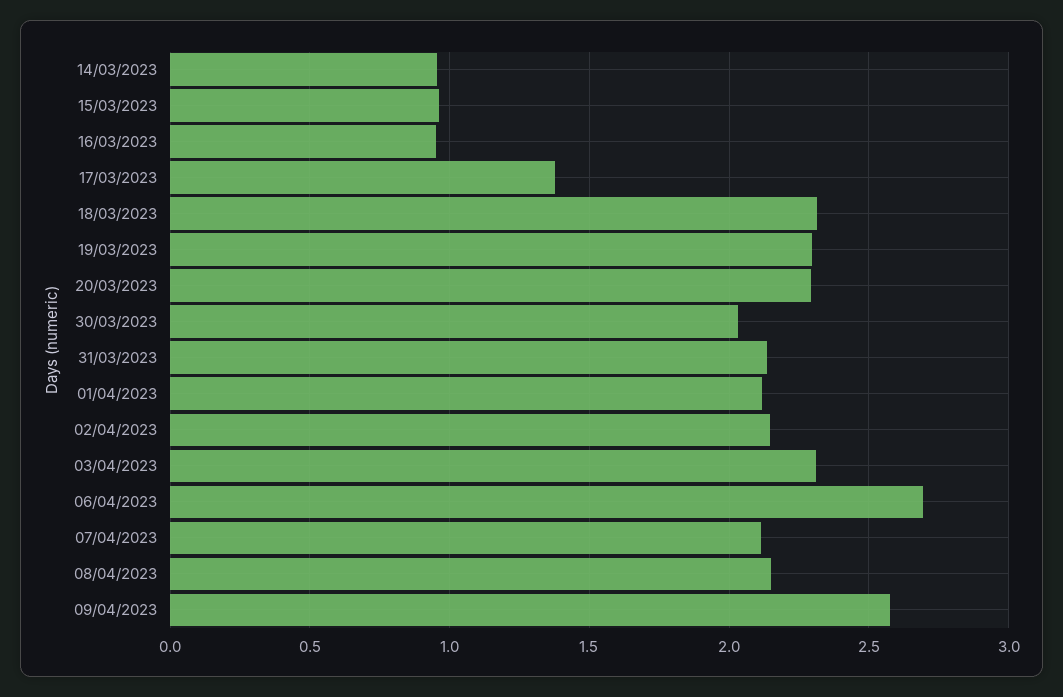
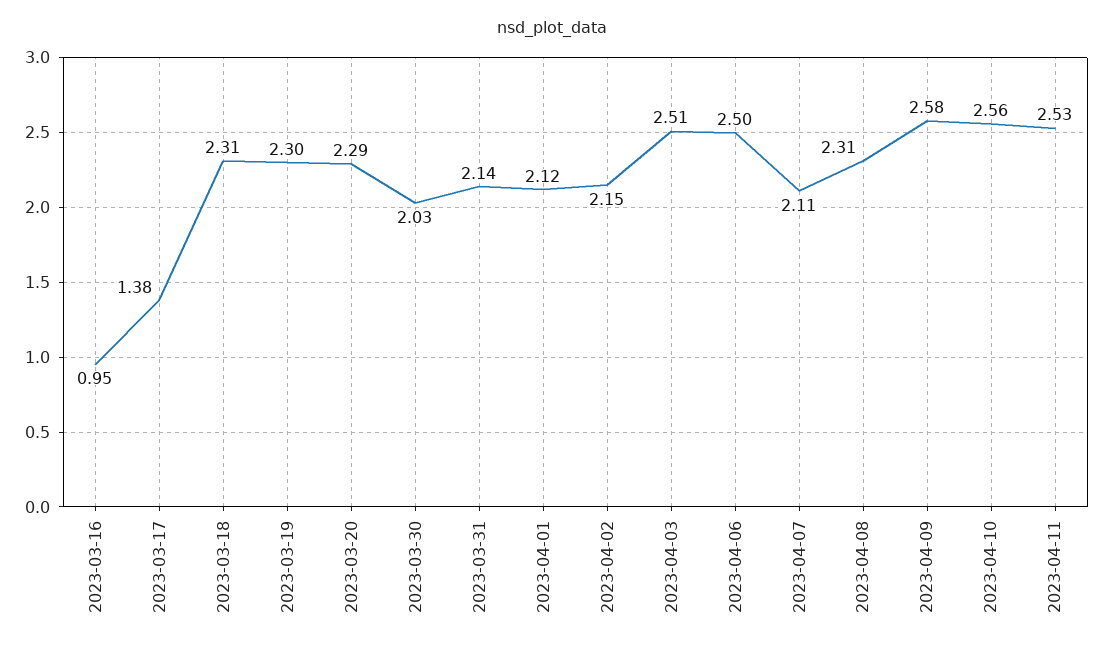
14/03/2023: 0.95 -> none
15/03/2023: 0.95 -> none
03/04/2023: 2.3 -> 2.51
06/04/2023: 2.7 -> 2.5
08/04/2023: 2.15 -> 2.31
2023-04-10: none -> 2.56
2023-04-11: none -> 2.53

